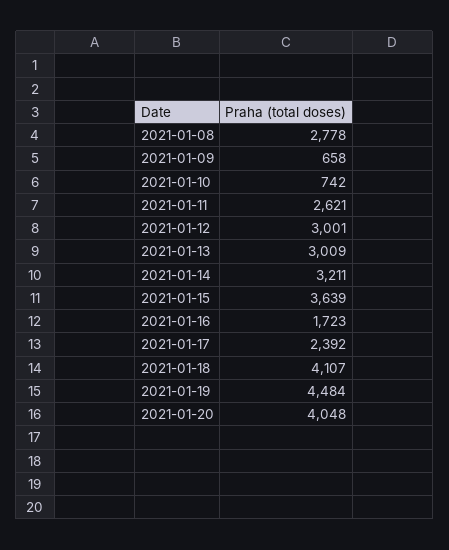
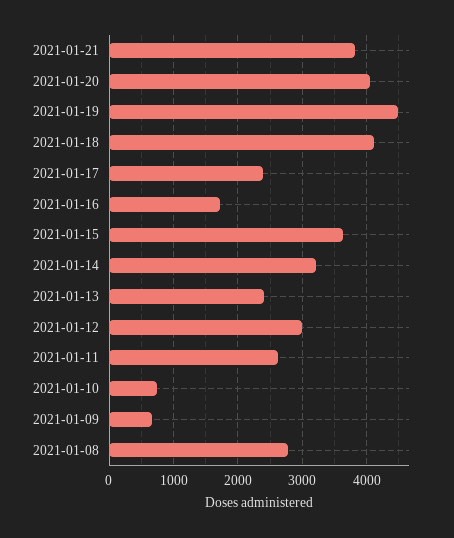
2021-01-13: 3009 -> 2400
2021-01-21: none -> 3800

